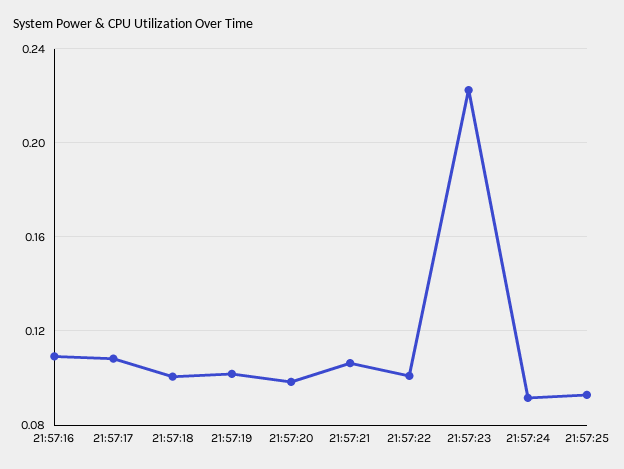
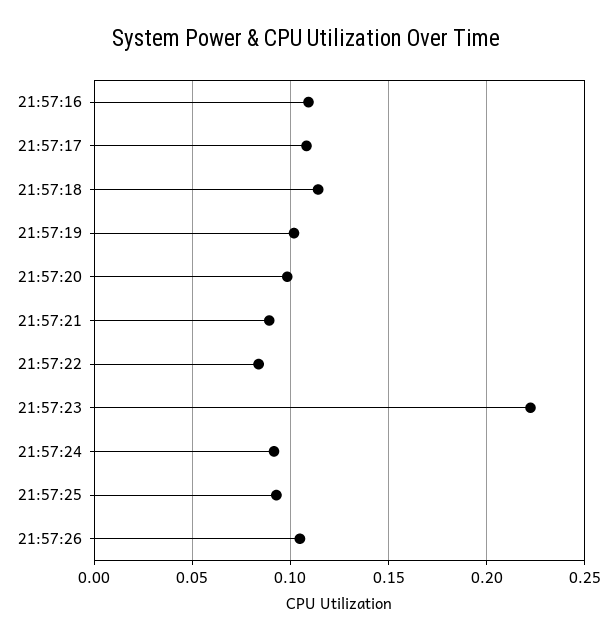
21:57:18: 0.1 -> 0.115
21:57:21: 0.105 -> 0.09
21:57:22: 0.1 -> 0.085
21:57:26: none -> 0.105

